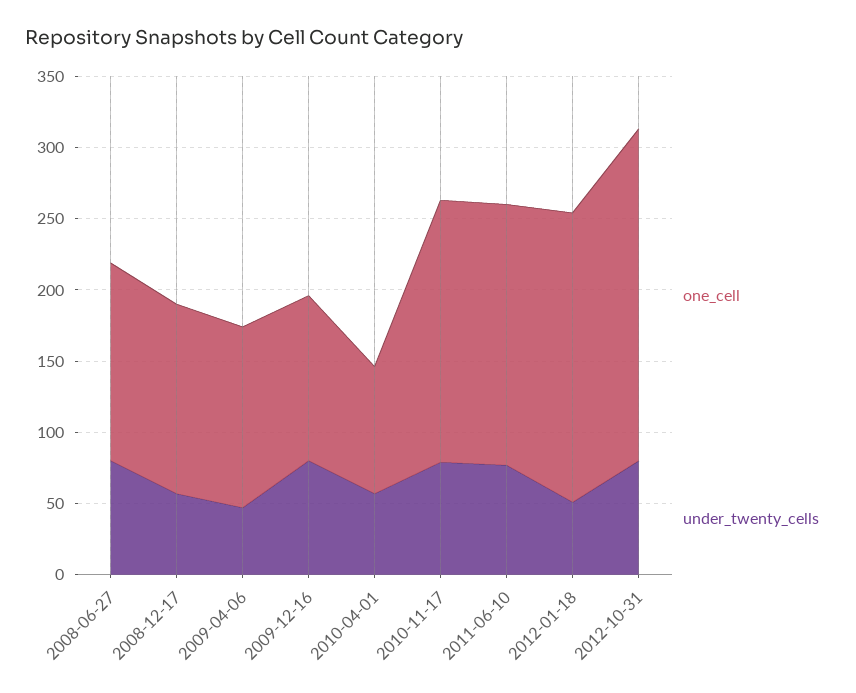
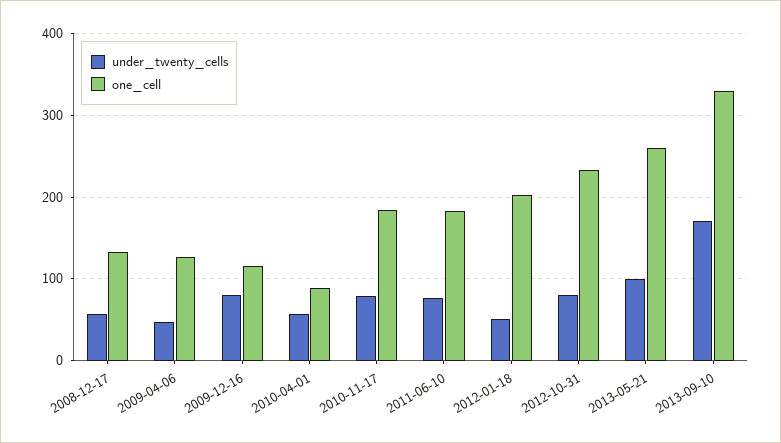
one_cell, 2008-06-27: 140 -> none
under_twenty_cells, 2008-06-27: 80 -> none
under_twenty_cells, 2013-05-21: none -> 100
one_cell, 2013-05-21: none -> 260
under_twenty_cells, 2013-09-10: none -> 170
one_cell, 2013-09-10: none -> 330

